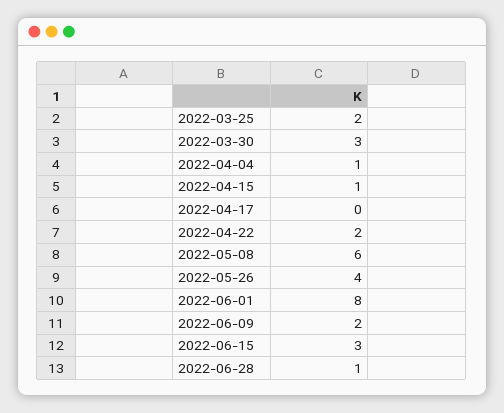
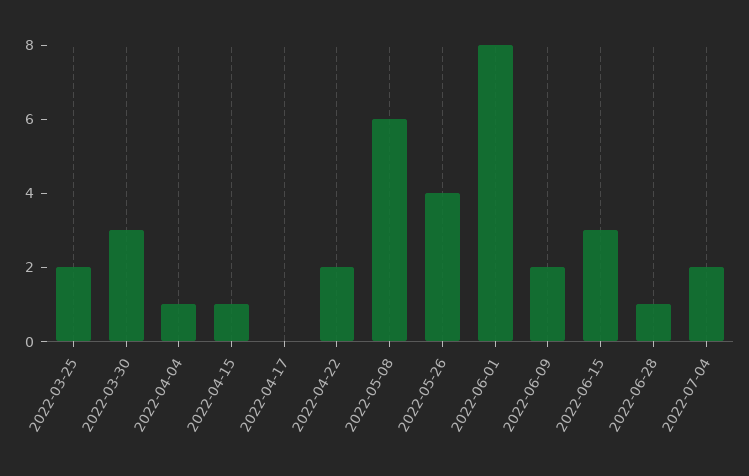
2022-07-04: none -> 2

